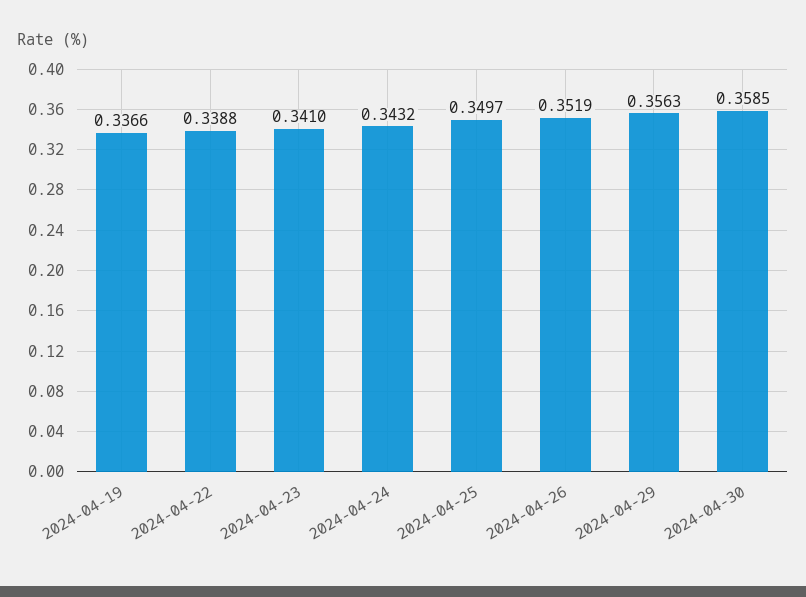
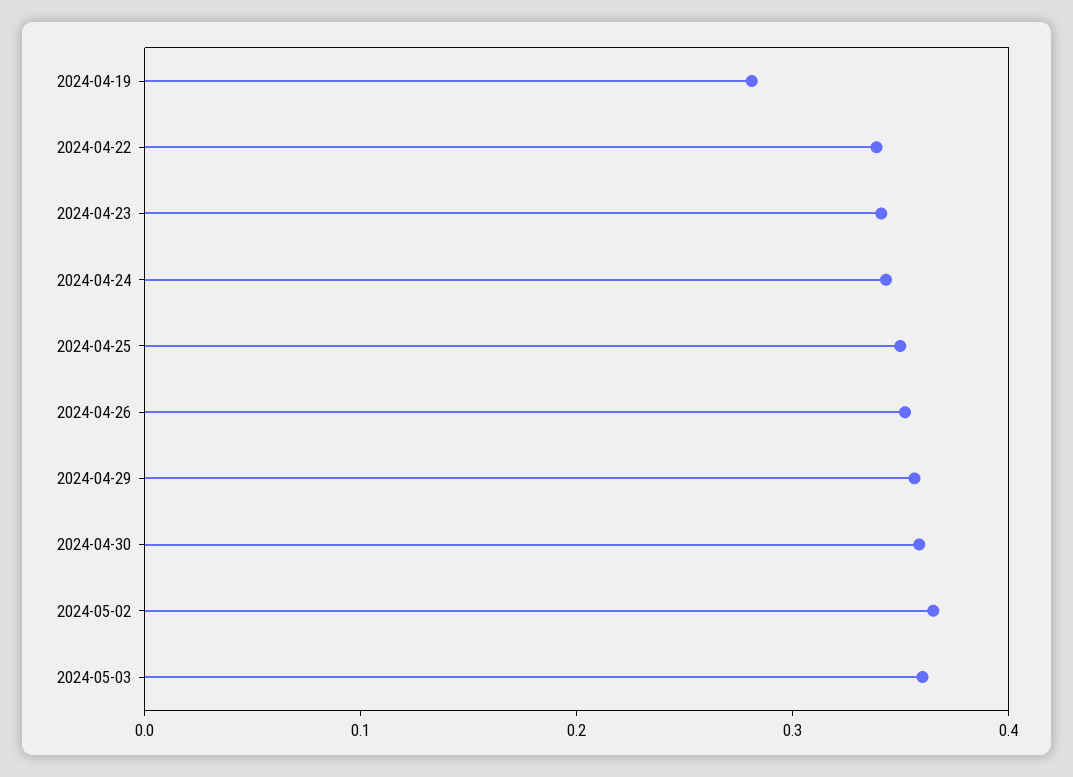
2024-04-19: 0.3366 -> 0.28
2024-05-02: none -> 0.36
2024-05-03: none -> 0.36

